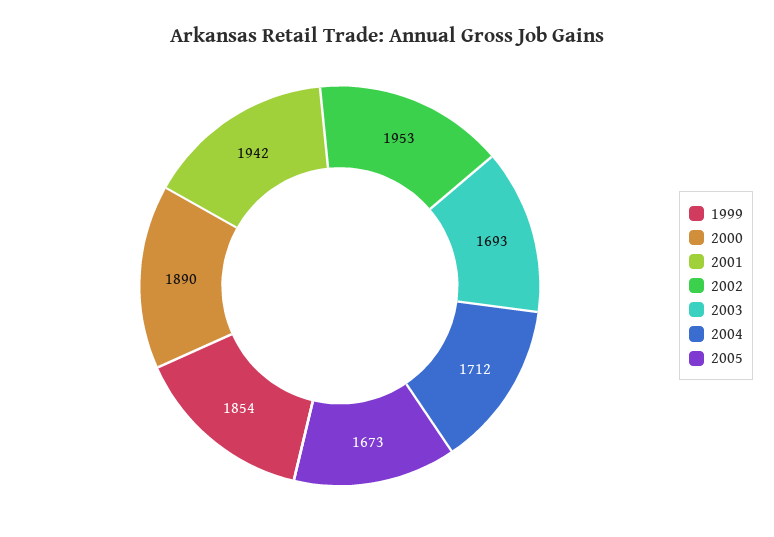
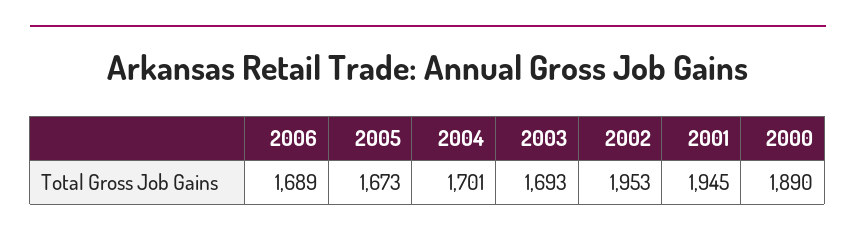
1999: 1854 -> none
2001: 1942 -> 1945
2004: 1712 -> 1701
2006: none -> 1689

